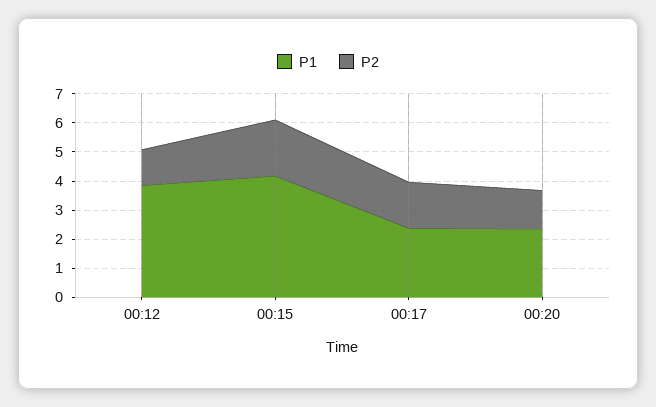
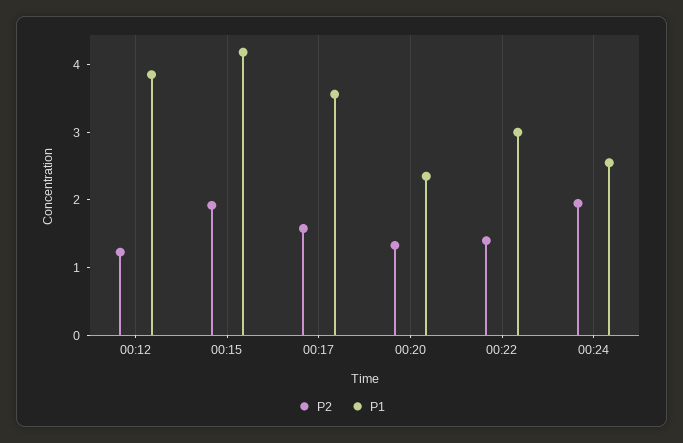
P1, 00:17: 2.5 -> 3.6
P2, 00:22: none -> 1.4
P1, 00:22: none -> 3
P2, 00:24: none -> 2
P1, 00:24: none -> 2.6

